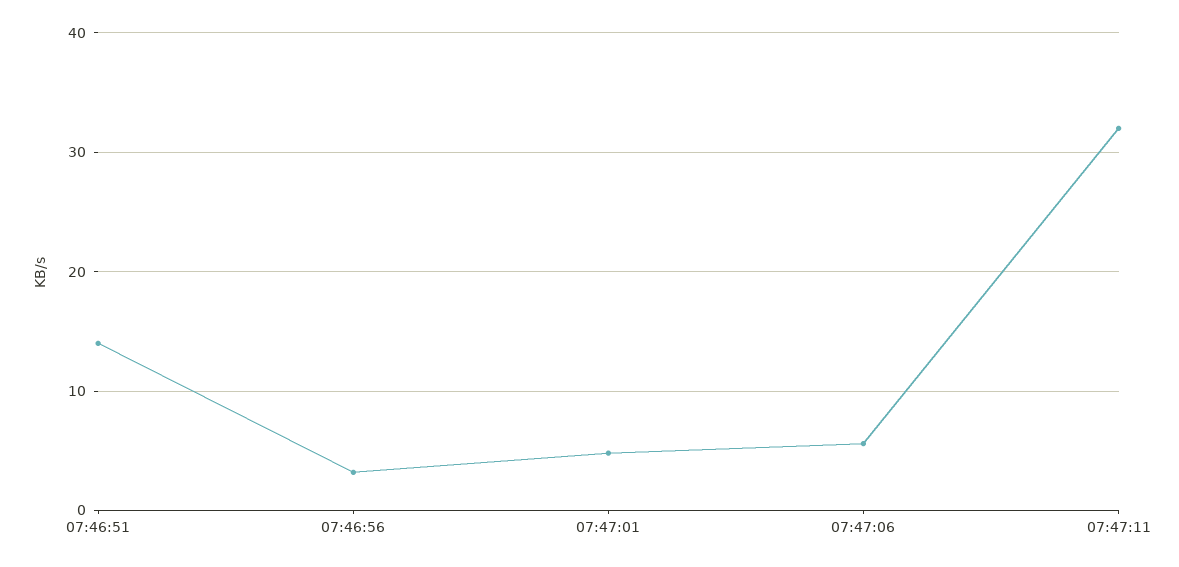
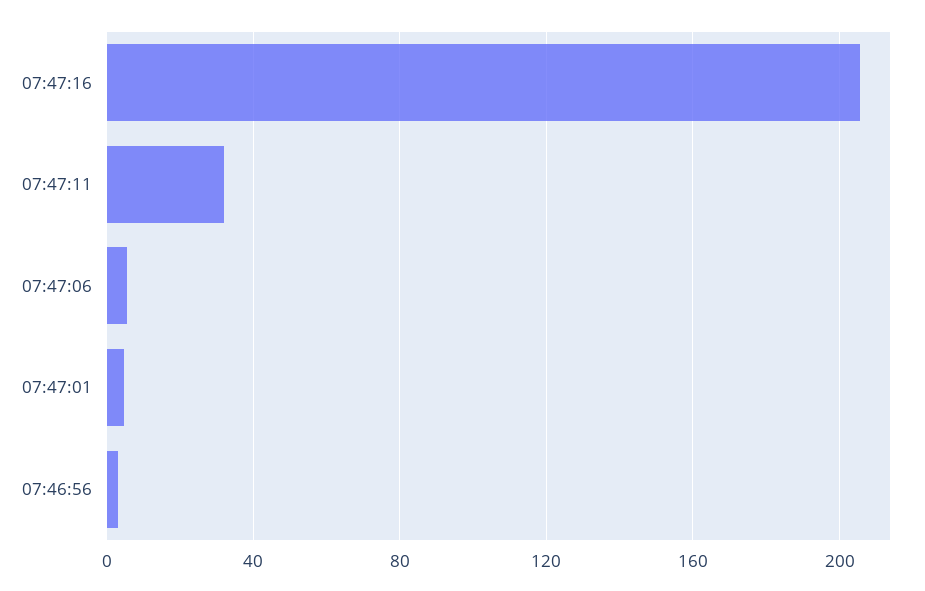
07:46:51: 14 -> none
07:47:16: none -> 205

